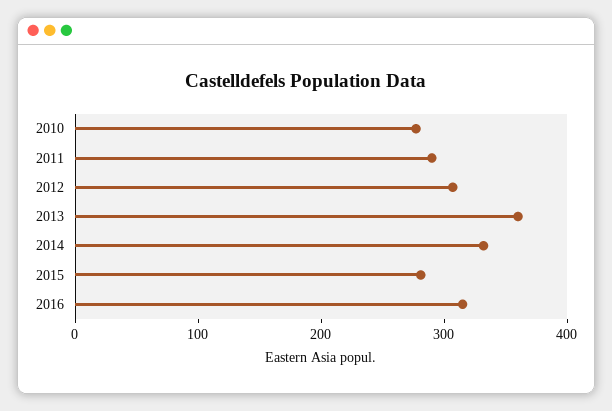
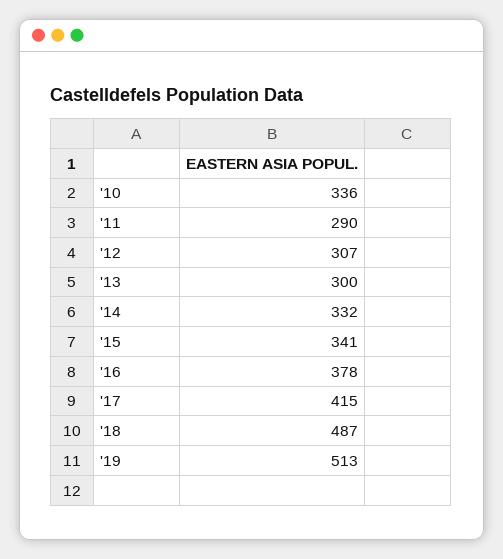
2010: 280 -> 336
2013: 360 -> 300
2015: 280 -> 341
2016: 320 -> 378
'17: none -> 415
'18: none -> 487
'19: none -> 513

